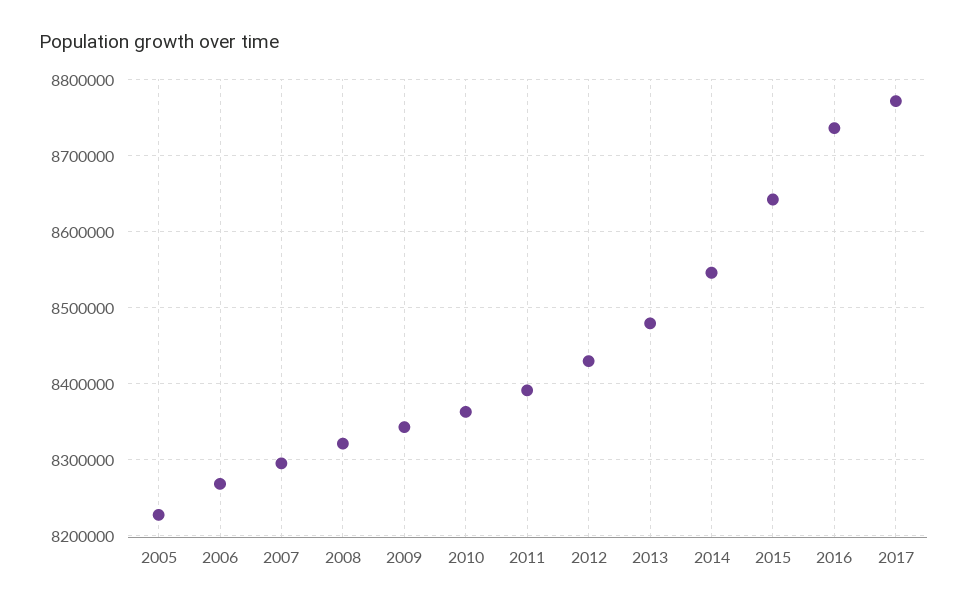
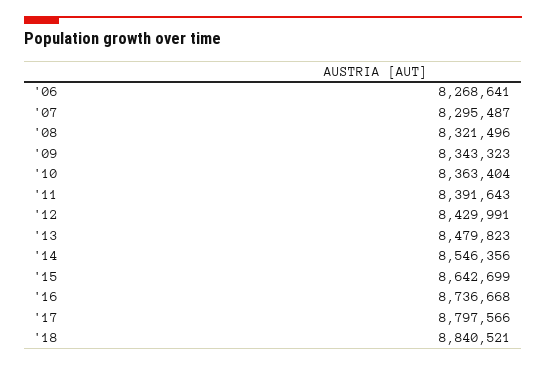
2005: 8230000 -> none
2017: 8770000 -> 8797566
'18: none -> 8840521

